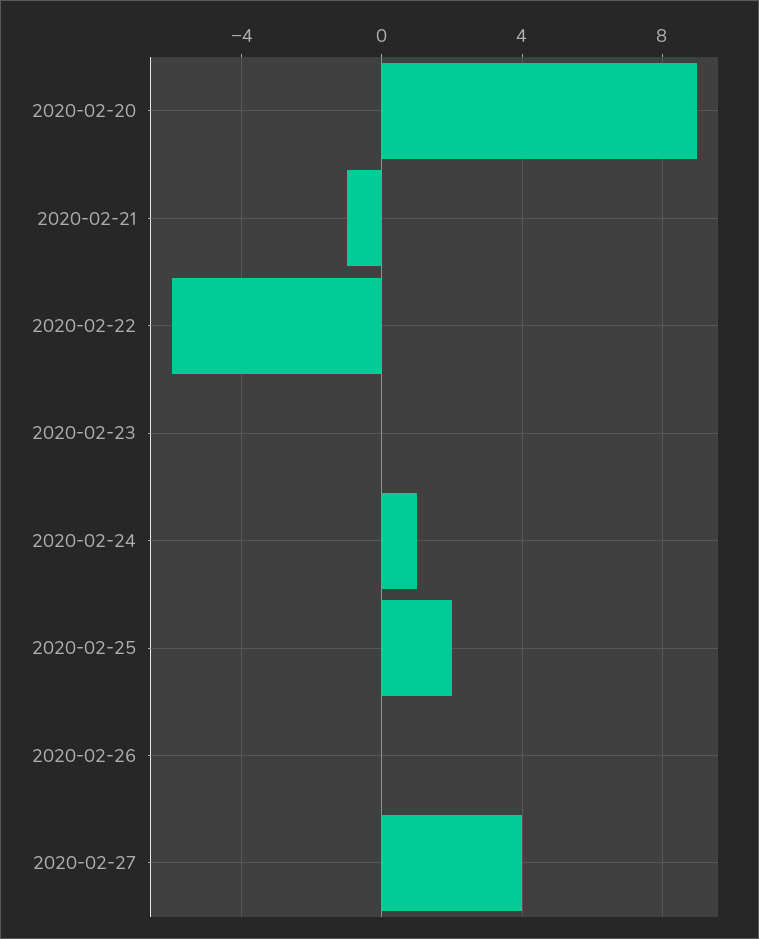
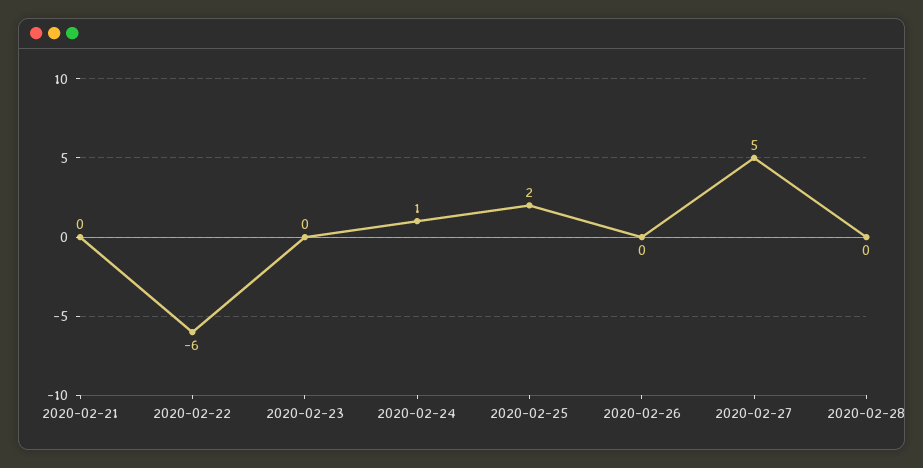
2020-02-20: 9 -> none
2020-02-21: -1 -> 0
2020-02-27: 4 -> 5
2020-02-28: none -> 0

